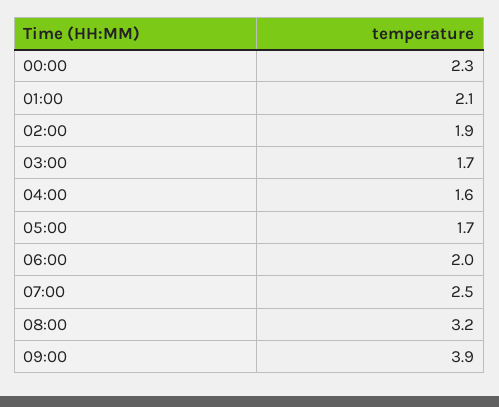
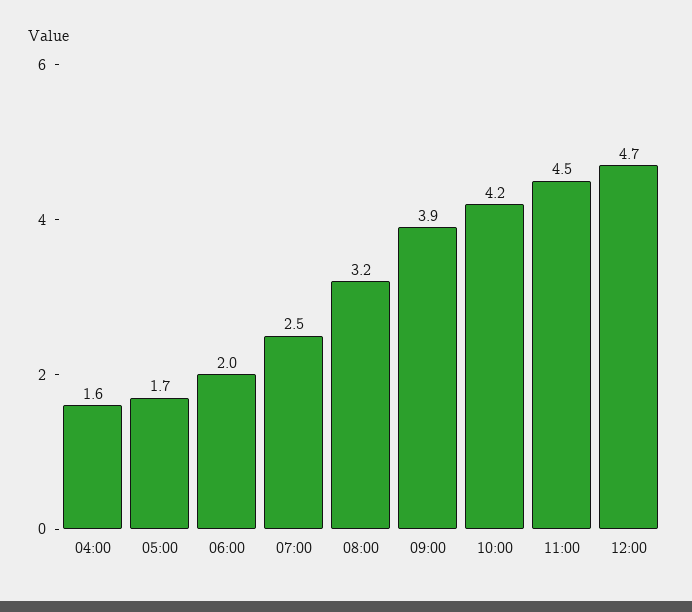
00:00: 2.3 -> none
01:00: 2.1 -> none
02:00: 1.9 -> none
03:00: 1.7 -> none
10:00: none -> 4.2
11:00: none -> 4.5
12:00: none -> 4.7

